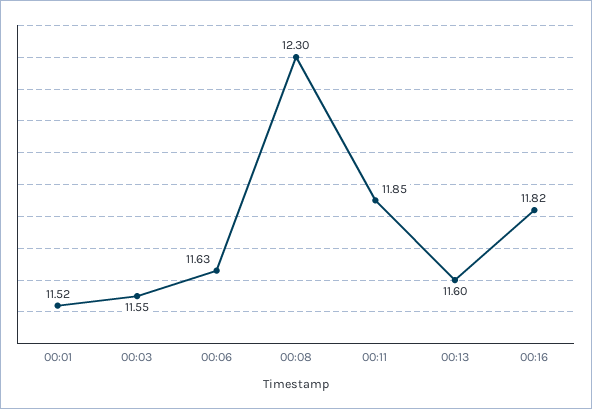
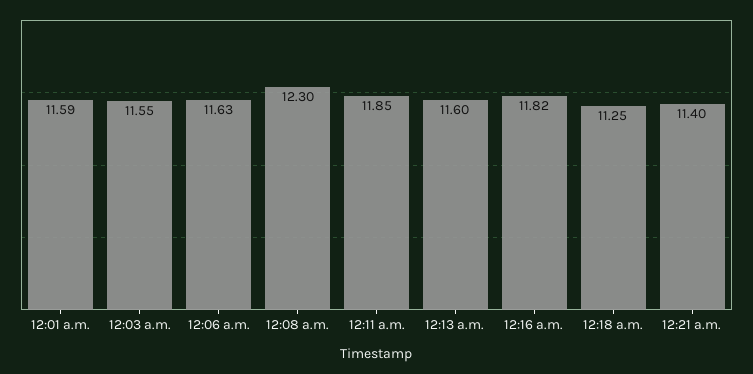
00:01: 11.52 -> 11.59
12:18 a.m.: none -> 11.25
12:21 a.m.: none -> 11.4

